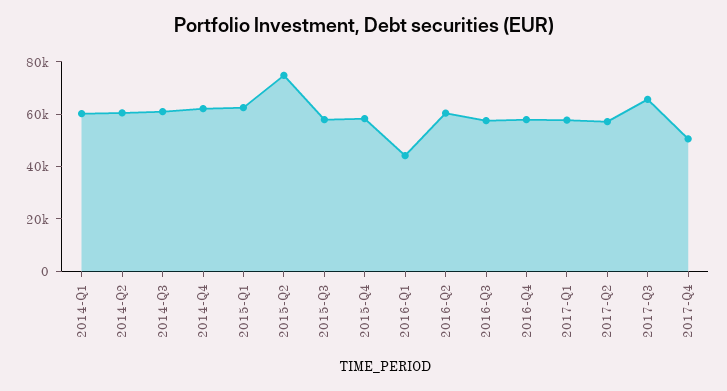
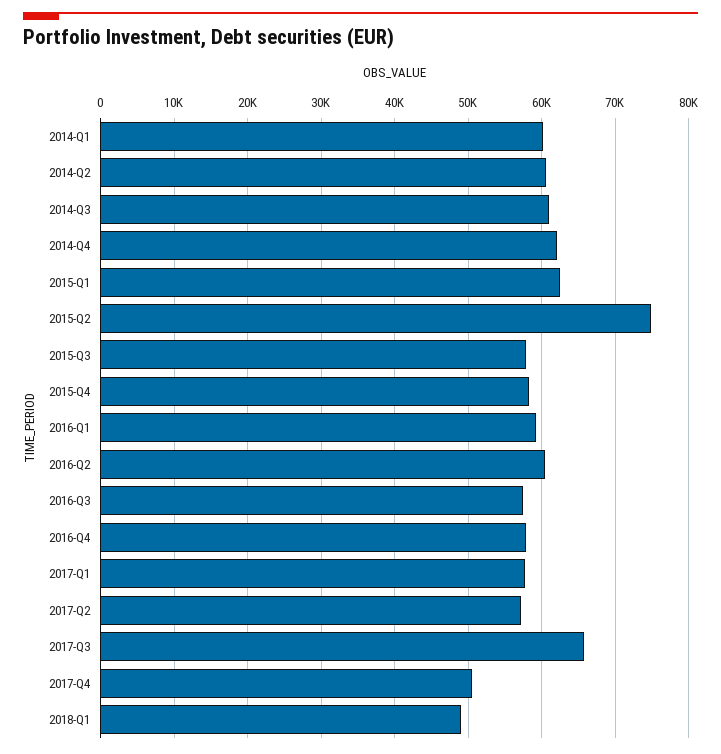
2016-Q1: 45000 -> 59000
2018-Q1: none -> 49000

